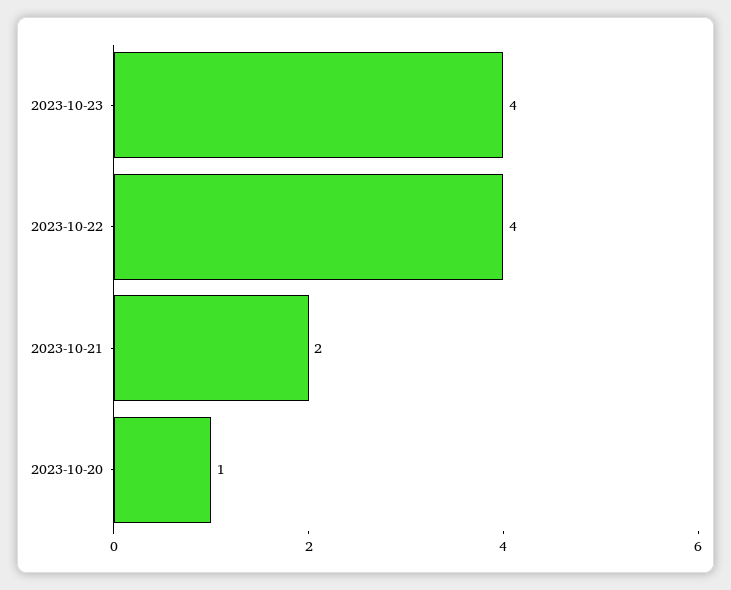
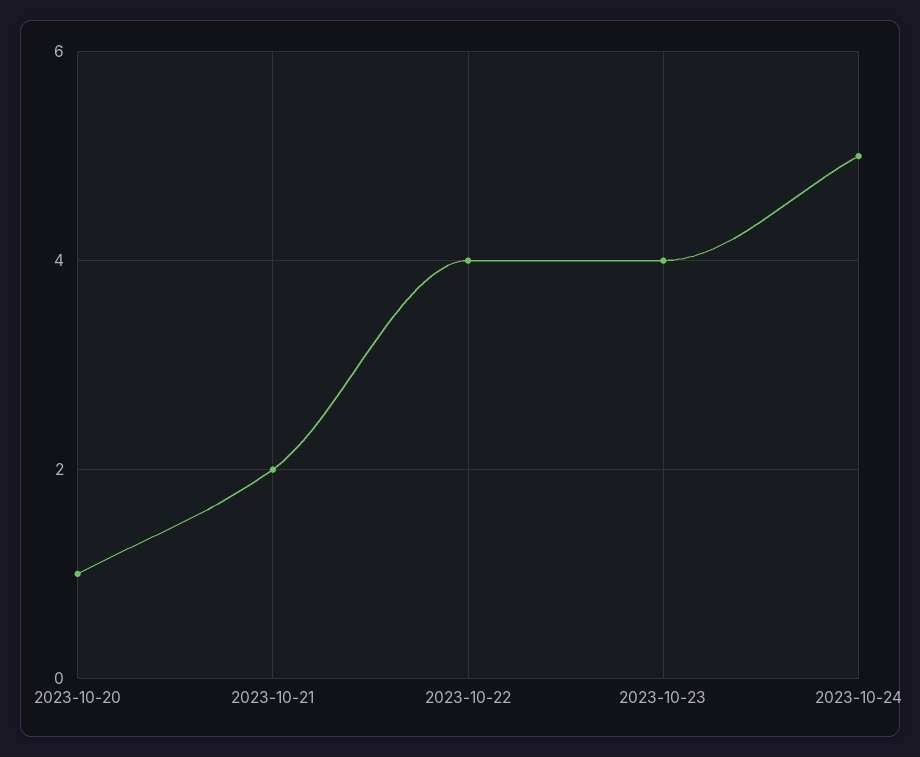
2023-10-24: none -> 5

